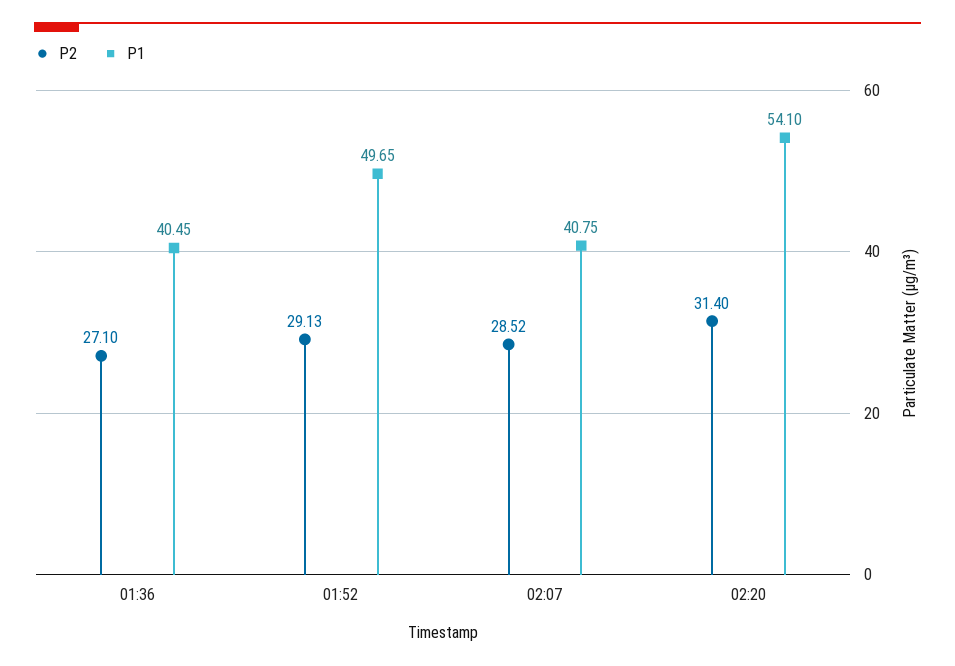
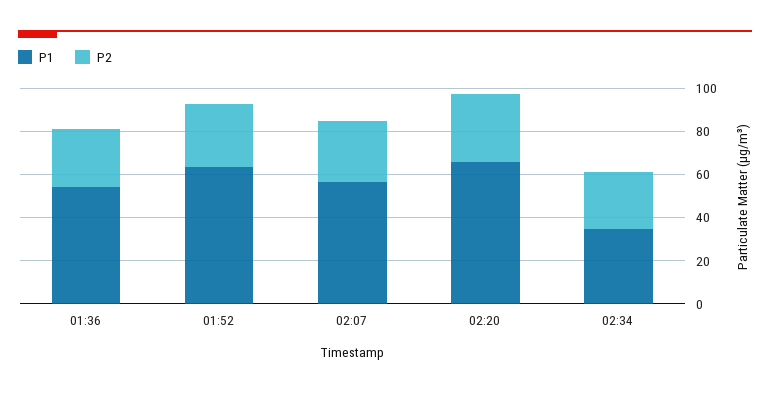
P1, 01:36: 40.45 -> 55
P1, 01:52: 49.65 -> 65
P1, 02:07: 40.75 -> 55
P1, 02:20: 54.1 -> 65
P1, 02:34: none -> 35
P2, 02:34: none -> 25

